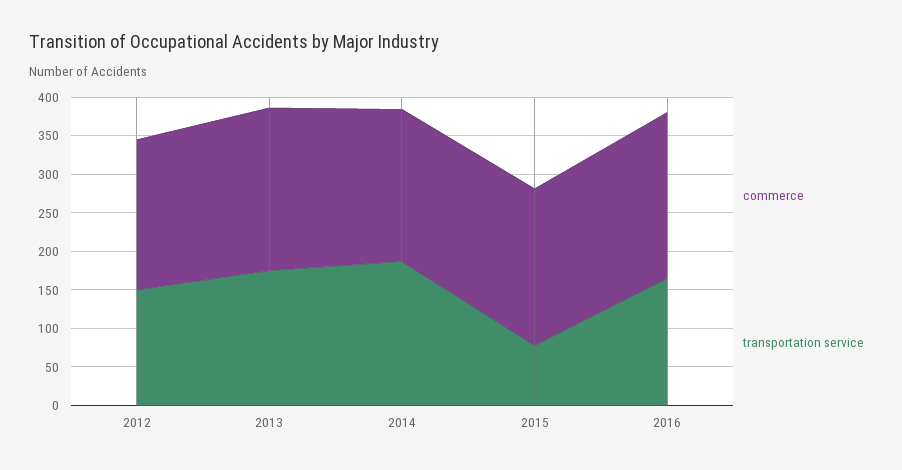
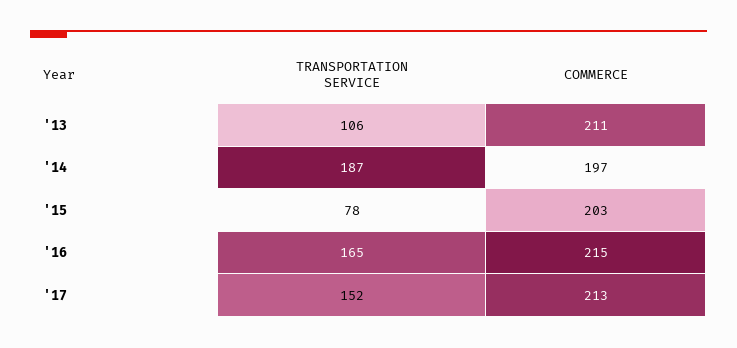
commerce, 2012: 200 -> none
transportation service, 2012: 150 -> none
transportation service, 2013: 175 -> 106
transportation service, '17: none -> 152
commerce, '17: none -> 213

